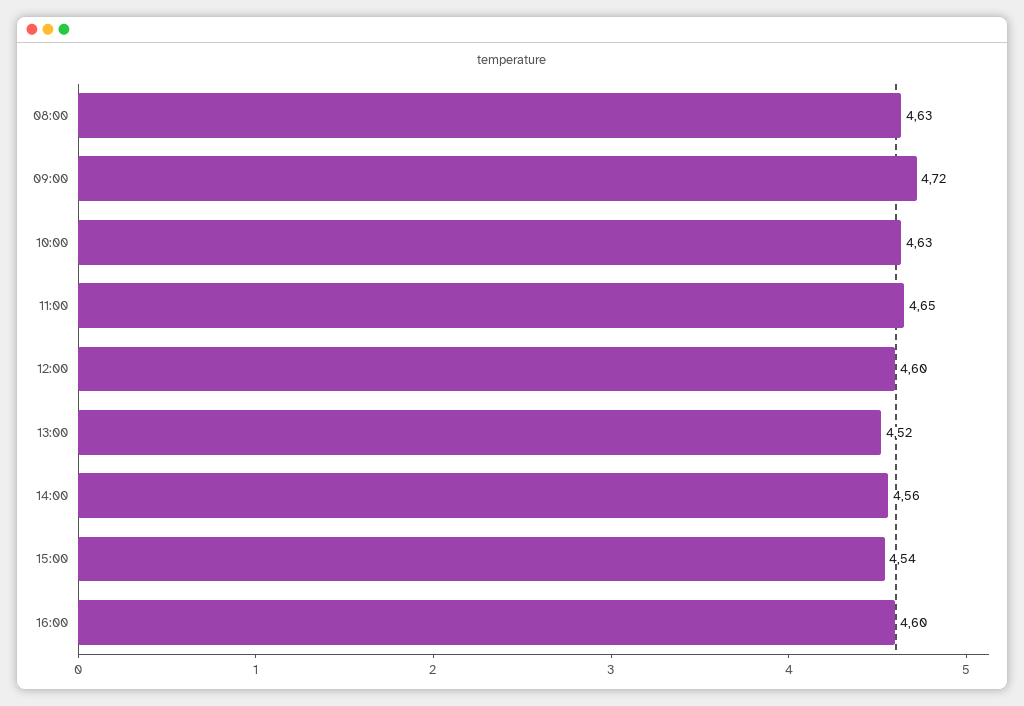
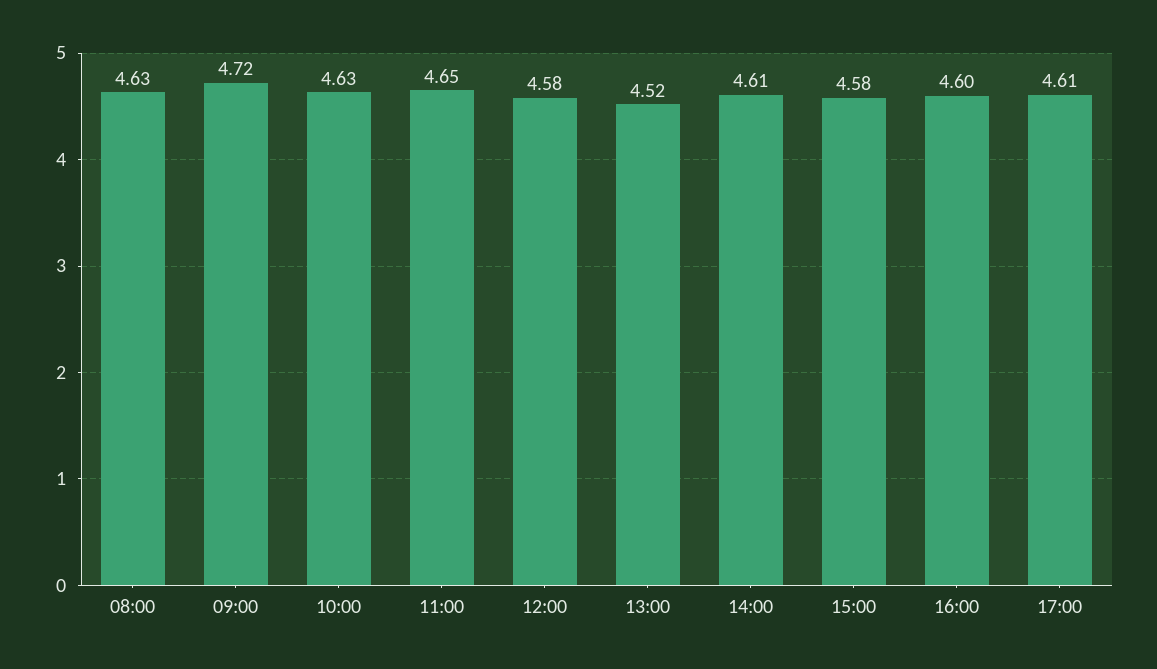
12:00: 4.6 -> 4.58
14:00: 4.56 -> 4.61
15:00: 4.54 -> 4.58
17:00: none -> 4.61

